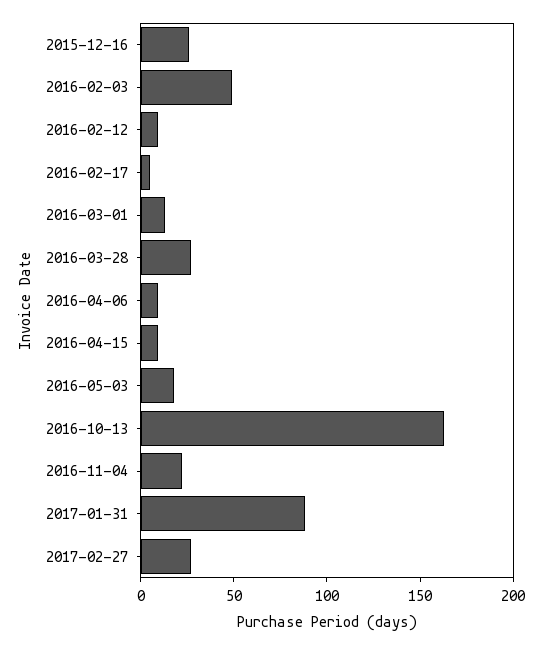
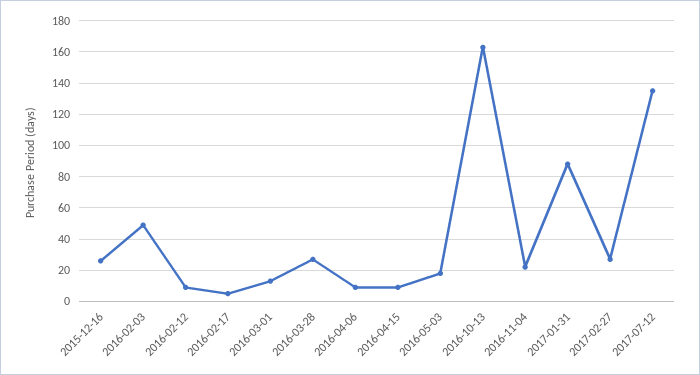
2017-07-12: none -> 135

